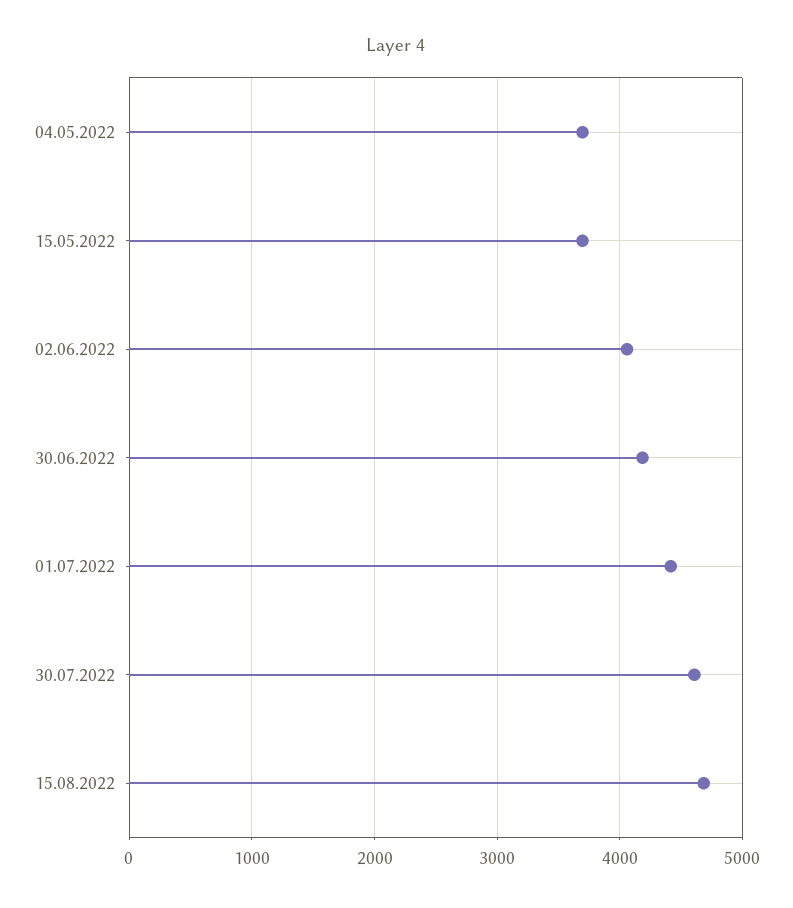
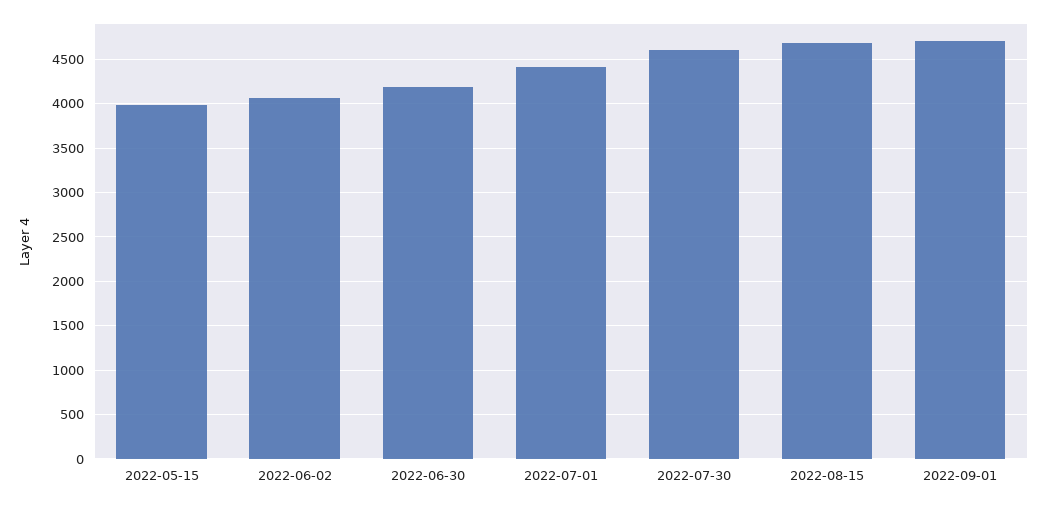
04.05.2022: 3700 -> none
15.05.2022: 3700 -> 4000
2022-09-01: none -> 4700

